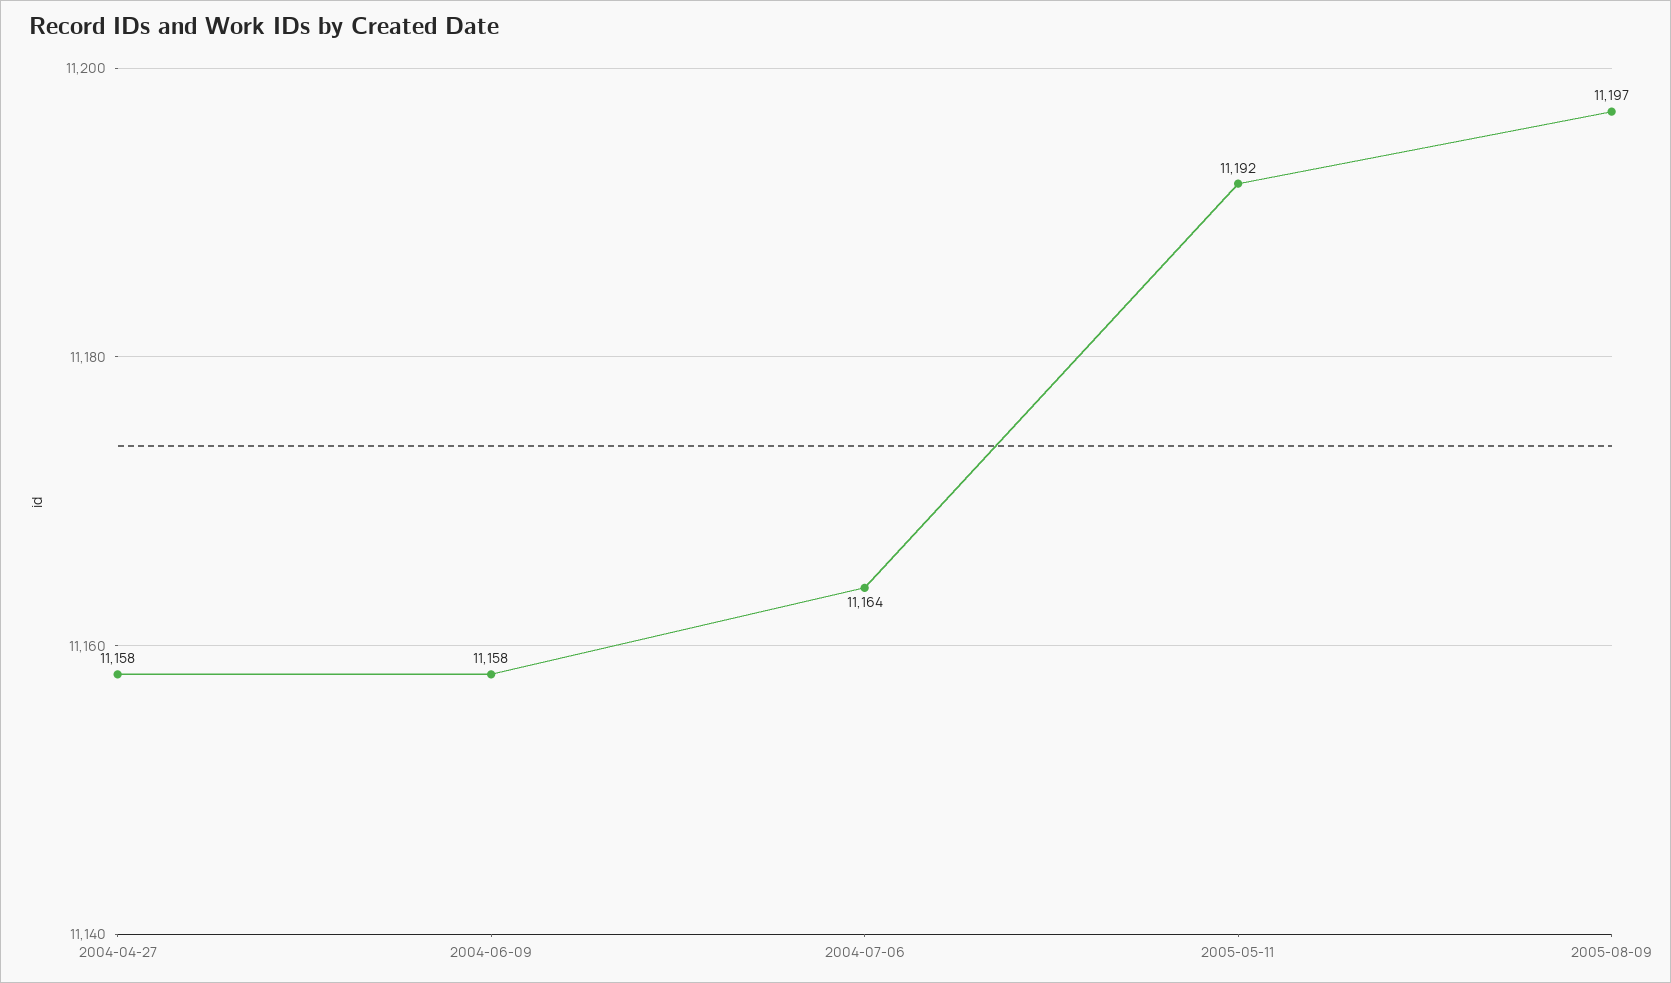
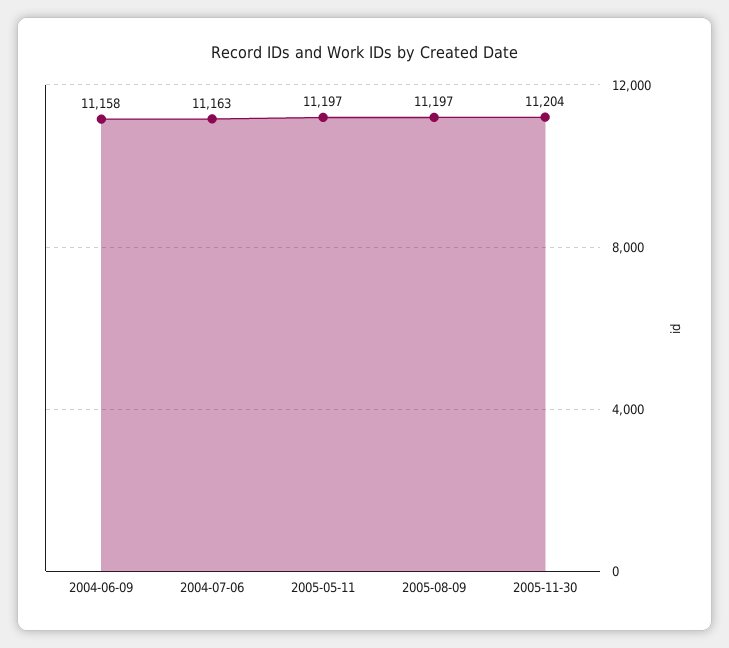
2004-04-27: 11158 -> none
2004-07-06: 11164 -> 11163
2005-05-11: 11192 -> 11197
2005-11-30: none -> 11204

